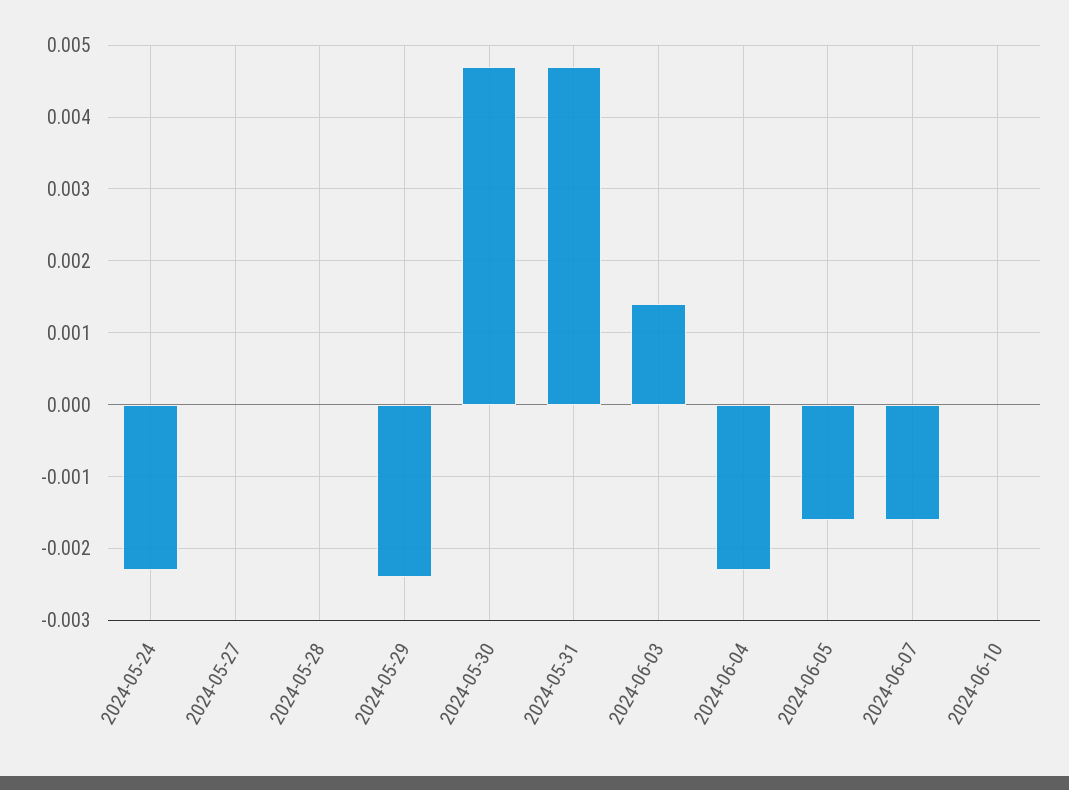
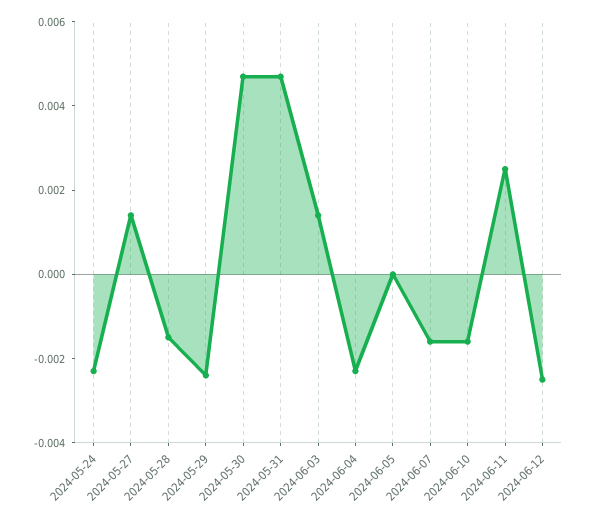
2024-05-27: 0 -> 0.0015
2024-05-28: 0 -> -0.0015
2024-06-05: -0.0016 -> 0
2024-06-10: 0 -> -0.0015
2024-06-11: none -> 0.0025
2024-06-12: none -> -0.0025

